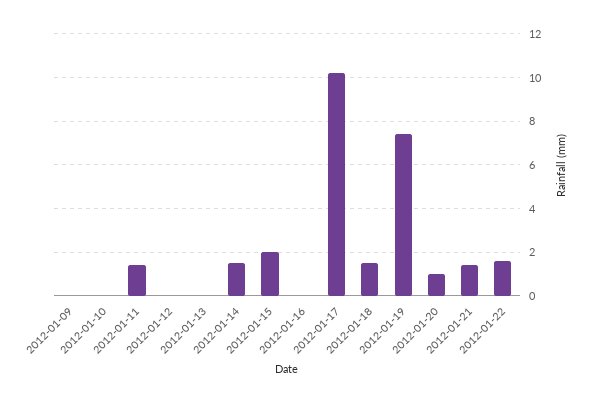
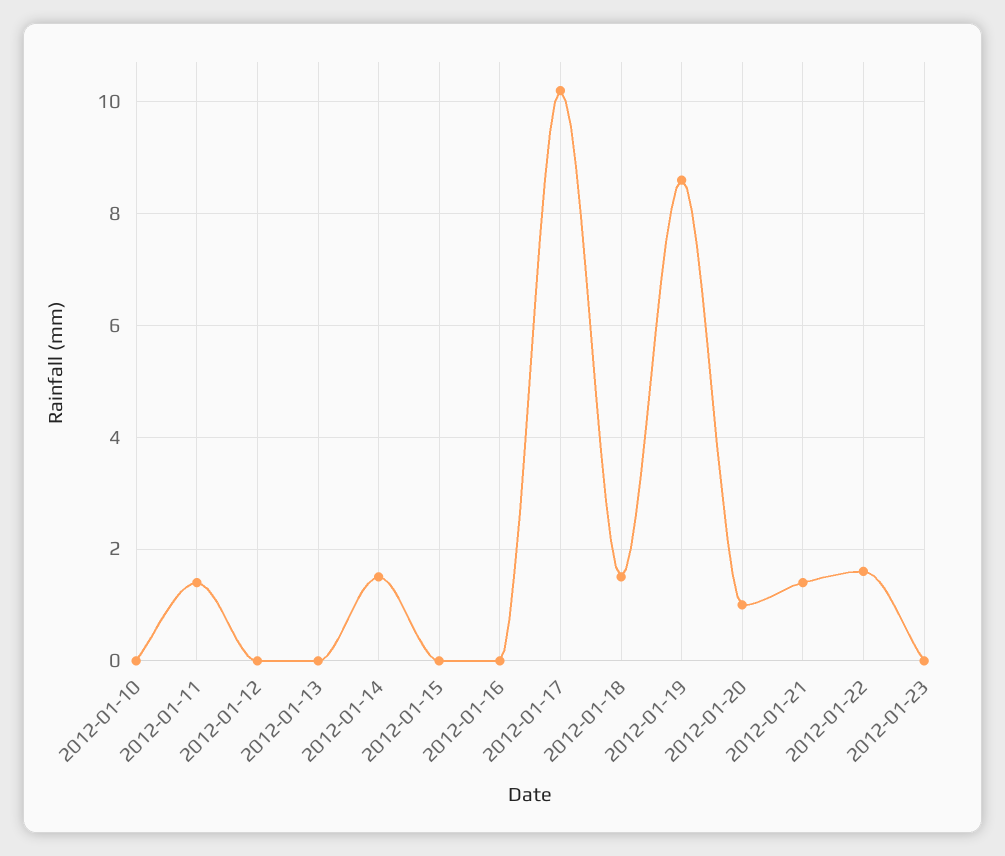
2012-01-09: 0 -> none
2012-01-15: 2 -> 0
2012-01-19: 7.5 -> 8.5
2012-01-23: none -> 0

